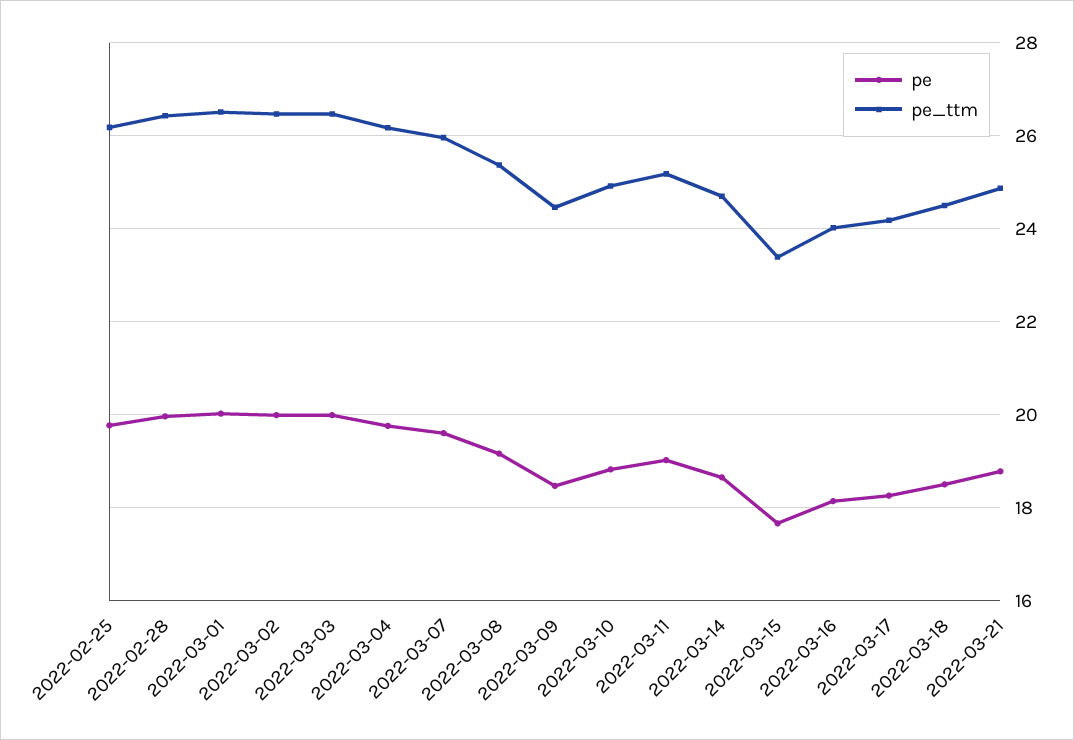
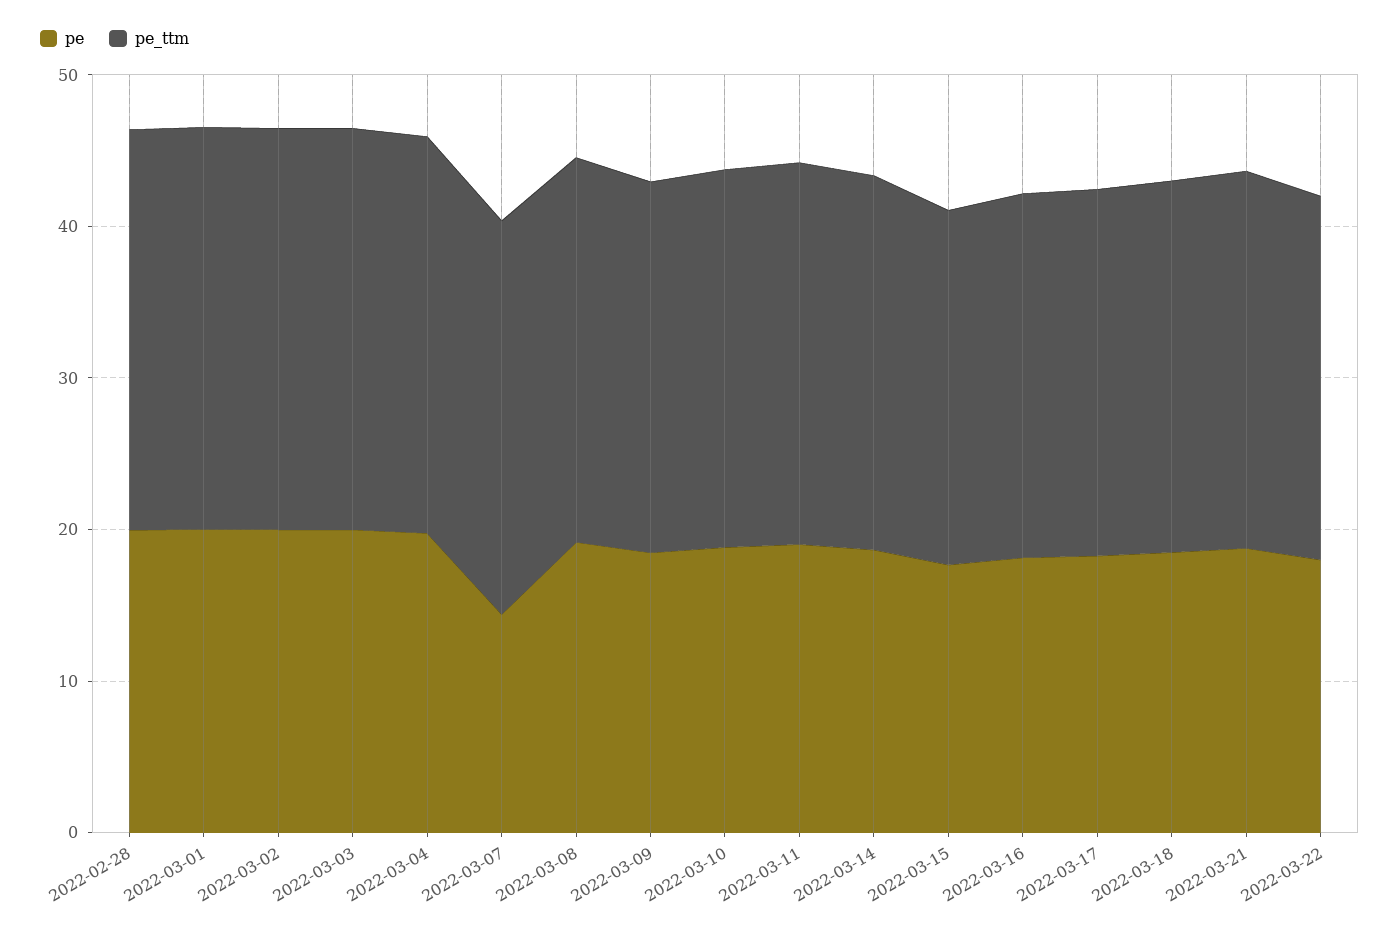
pe, 2022-02-25: 19.8 -> none
pe_ttm, 2022-02-25: 26.2 -> none
pe, 2022-03-07: 19.6 -> 14
pe, 2022-03-22: none -> 18
pe_ttm, 2022-03-22: none -> 24

